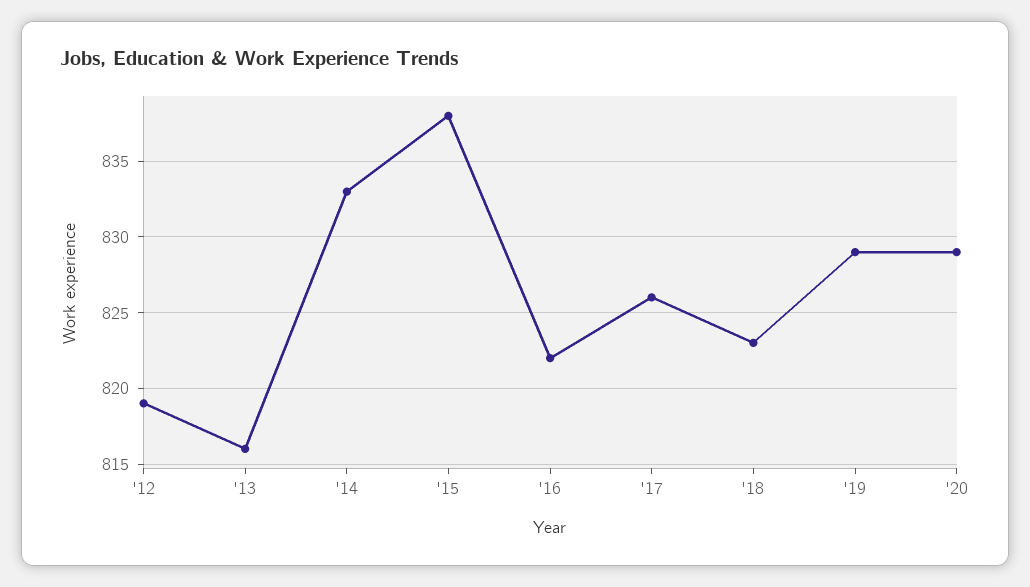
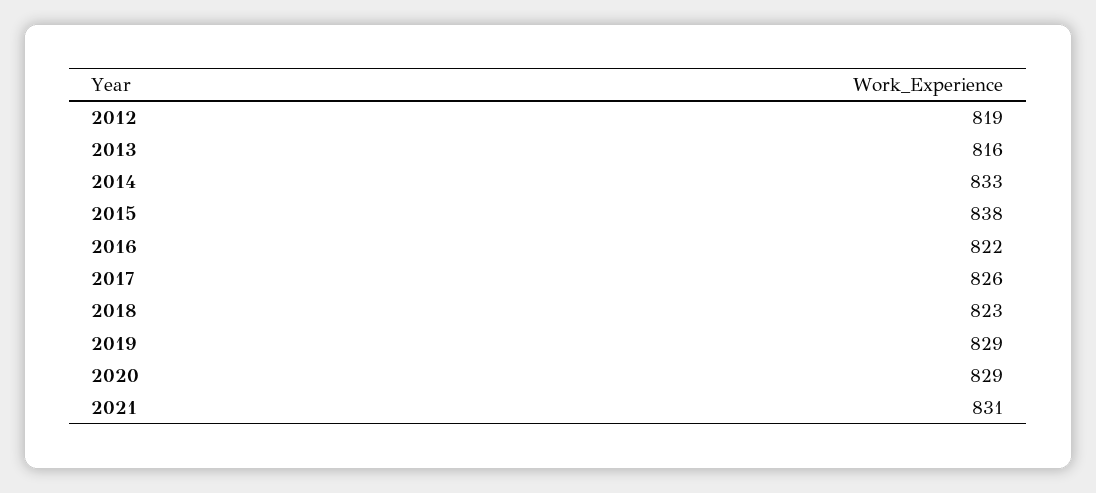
2021: none -> 831

